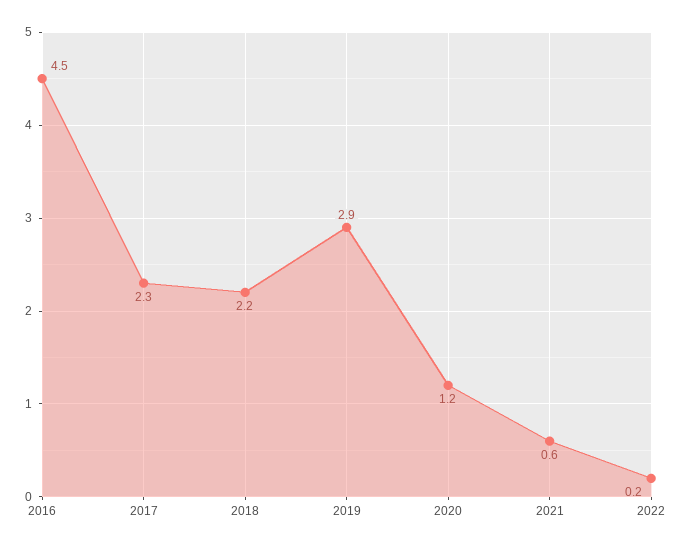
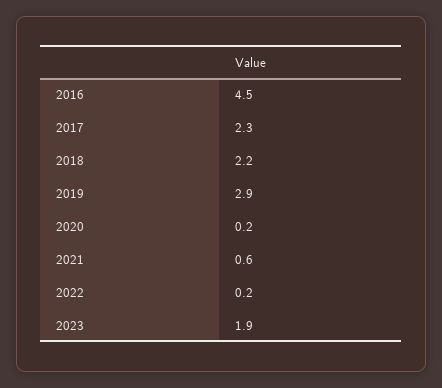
2020: 1.2 -> 0.2
2023: none -> 1.9

